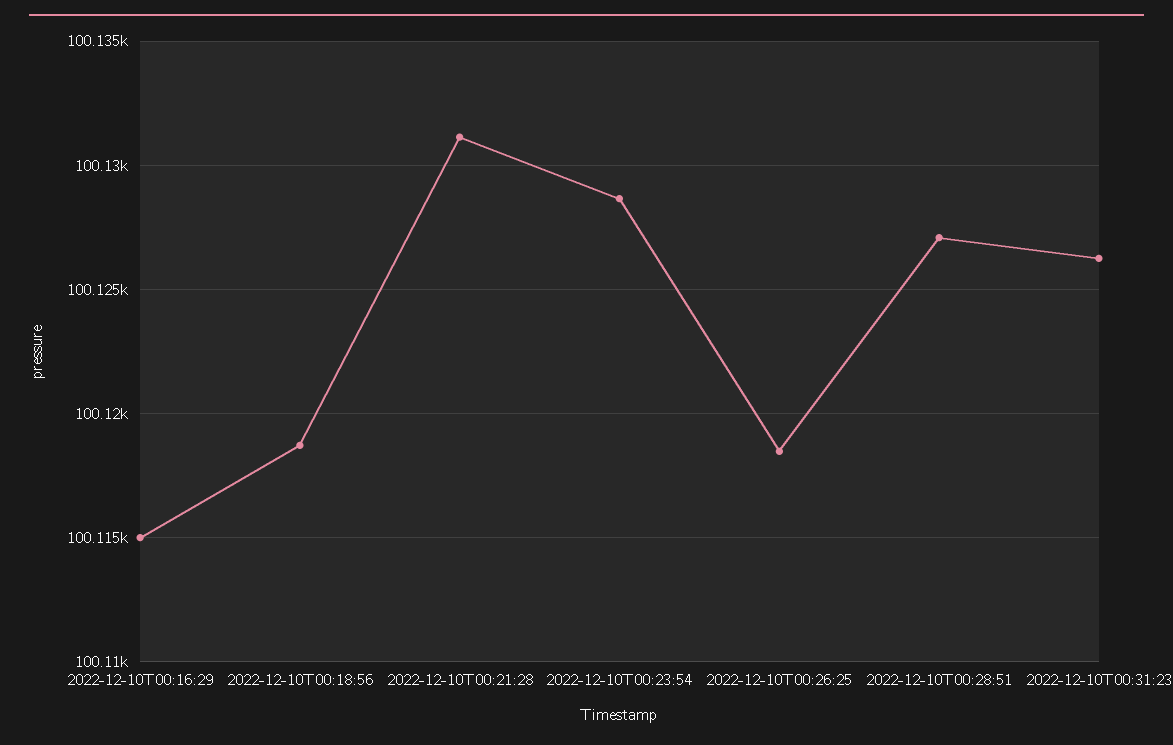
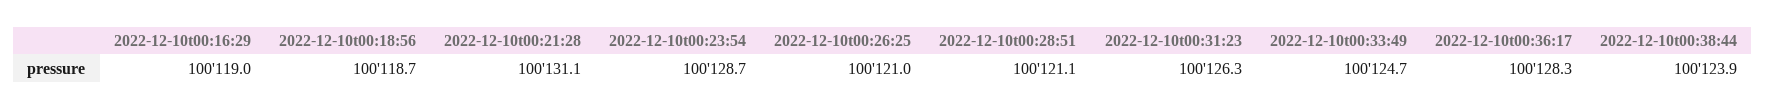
2022-12-10T00:16:29: 100115 -> 100119
2022-12-10T00:26:25: 100118.5 -> 100121
2022-12-10T00:28:51: 100127 -> 100121.1
2022-12-10t00:33:49: none -> 100124.7
2022-12-10t00:36:17: none -> 100128.3
2022-12-10t00:38:44: none -> 100123.9

